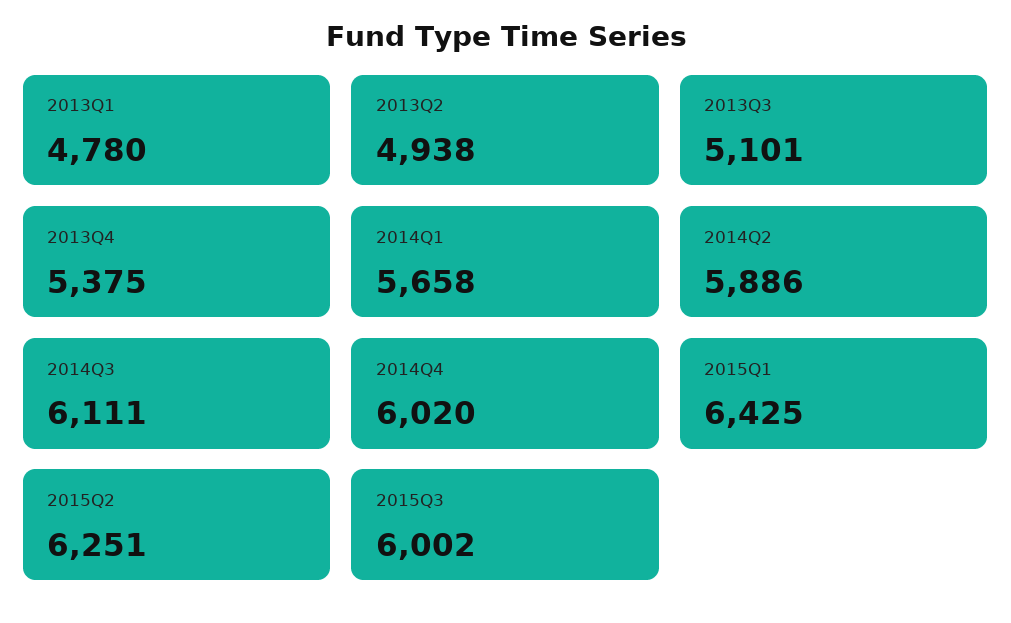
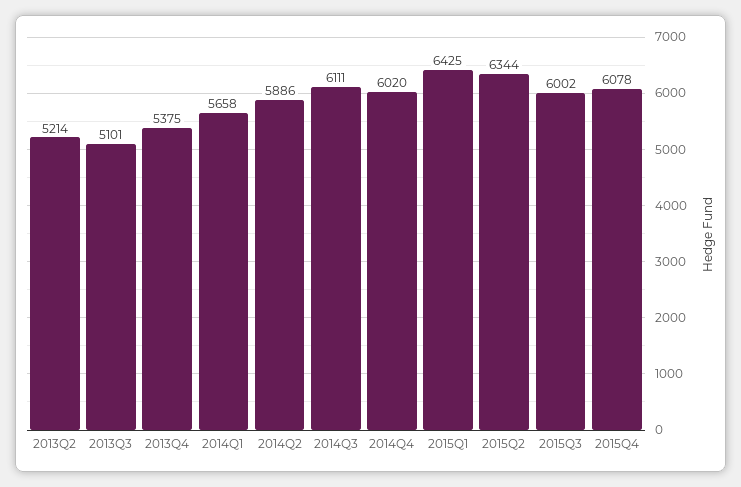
2013Q1: 4780 -> none
2013Q2: 4938 -> 5214
2015Q2: 6251 -> 6344
2015Q4: none -> 6078

